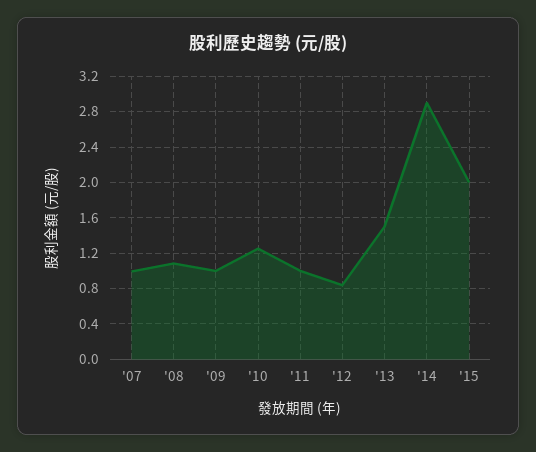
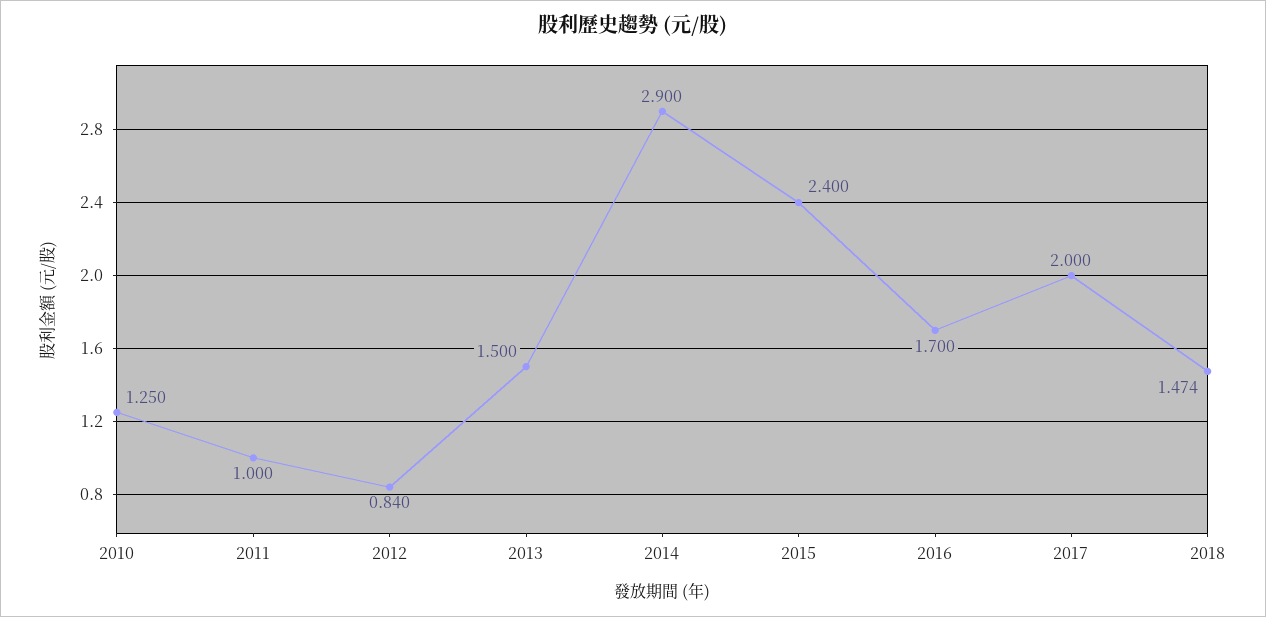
'07: 1 -> none
'08: 1.1 -> none
'09: 1 -> none
'15: 2 -> 2.4
2016: none -> 1.7
2017: none -> 2
2018: none -> 1.474

